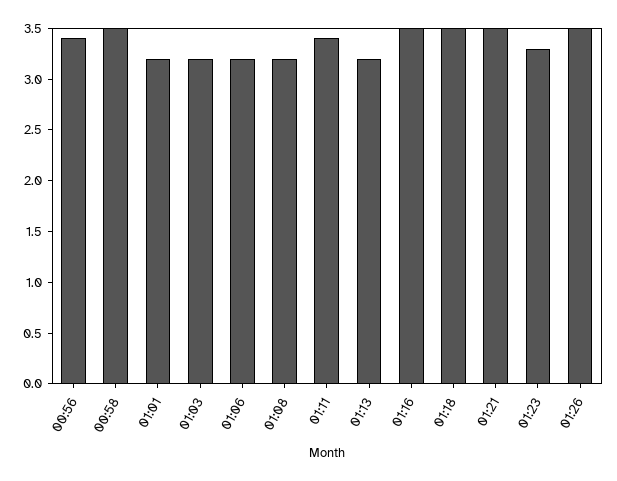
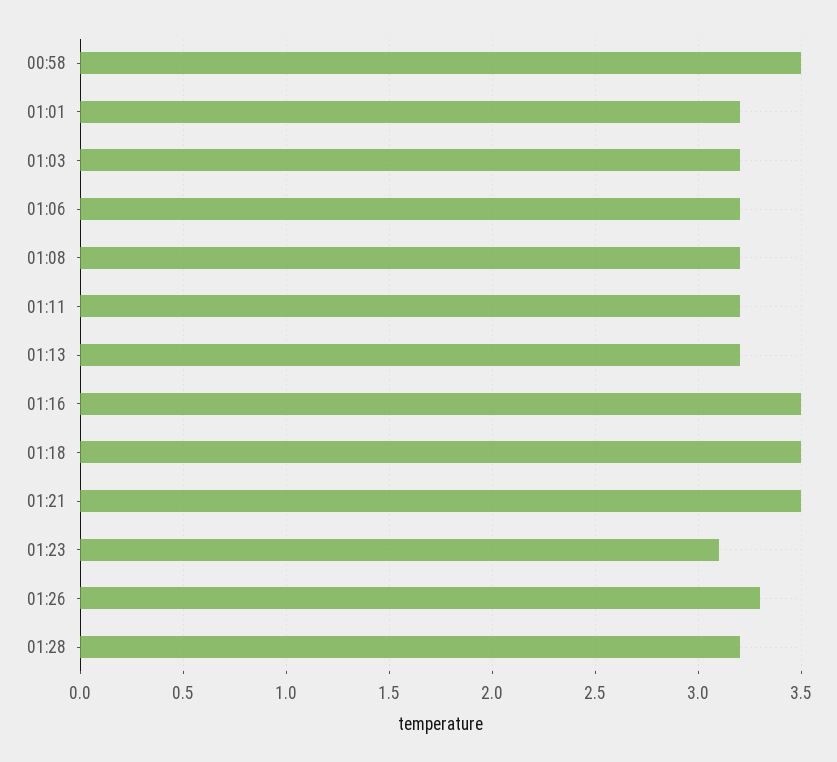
00:56: 3.4 -> none
01:11: 3.4 -> 3.2
01:23: 3.3 -> 3.1
01:26: 3.5 -> 3.3
01:28: none -> 3.2

